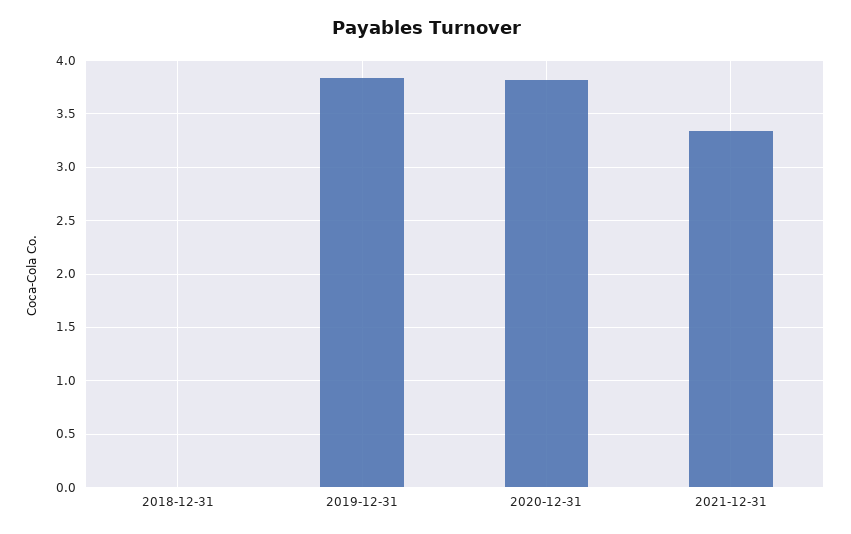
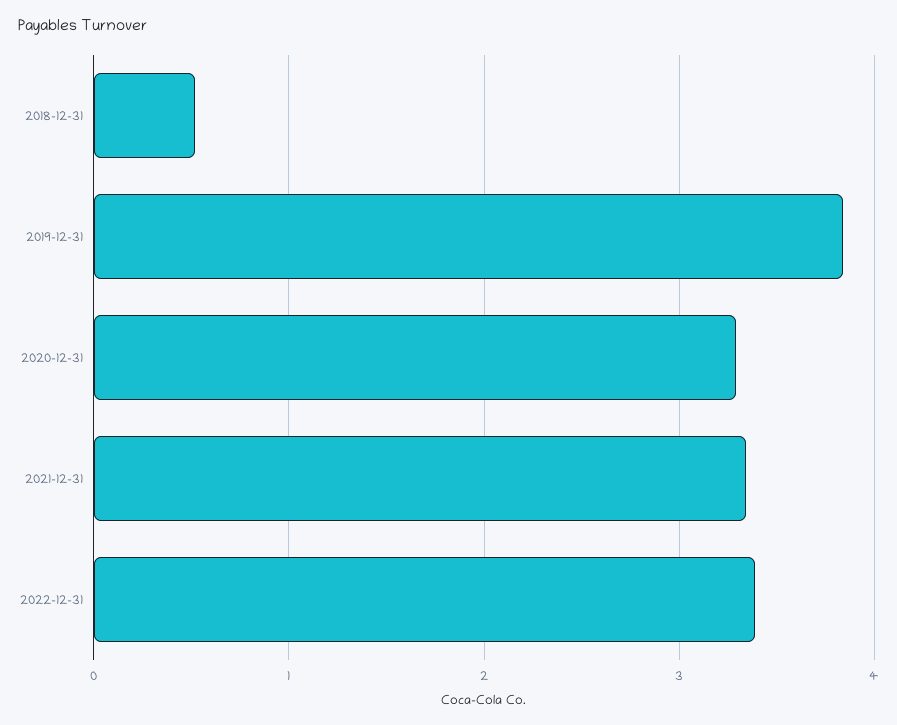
2018-12-31: 0 -> 0.5
2020-12-31: 3.8 -> 3.3
2022-12-31: none -> 3.4

